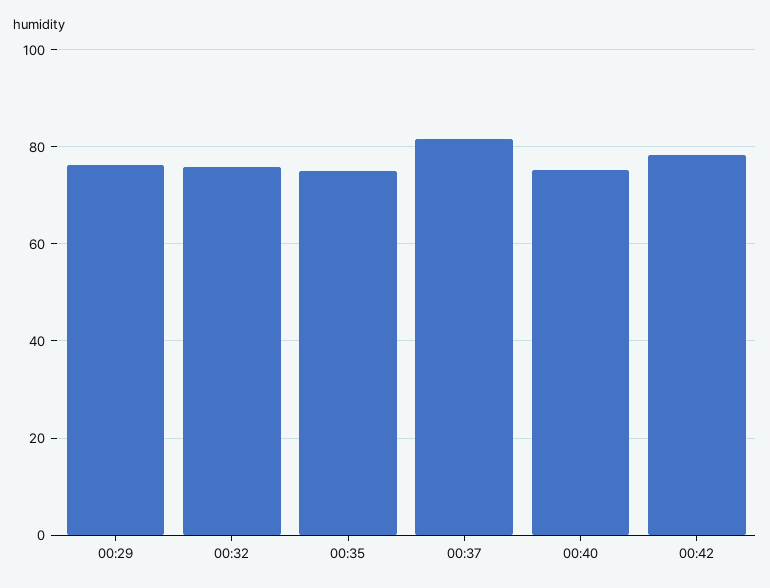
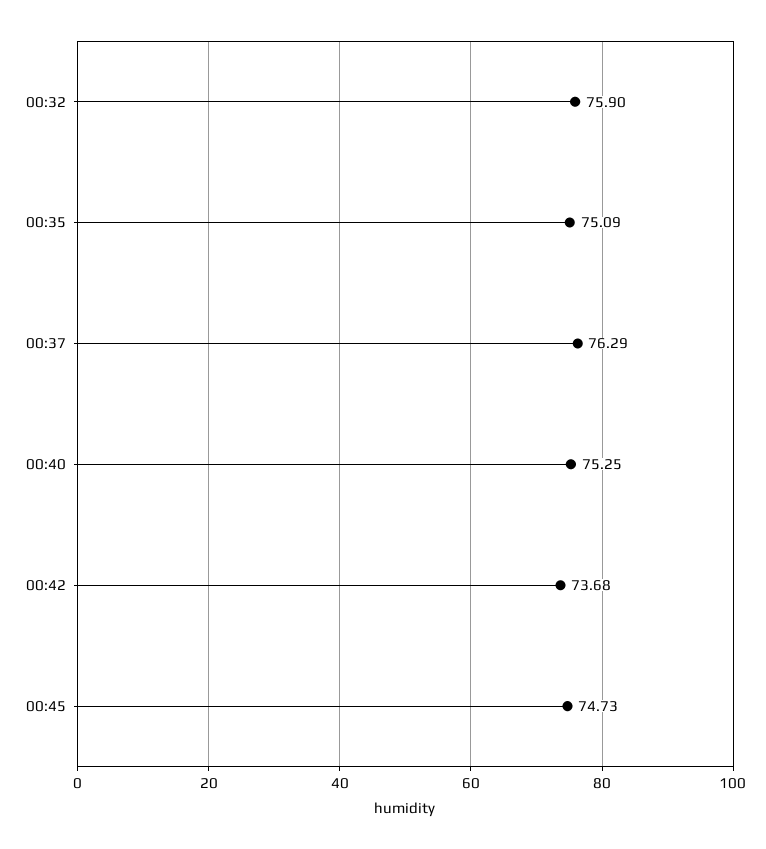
00:29: 76 -> none
00:37: 82 -> 76.29
00:42: 78 -> 73.68
00:45: none -> 74.73

